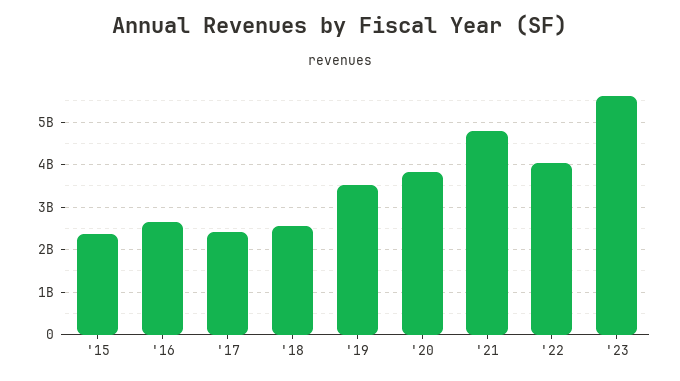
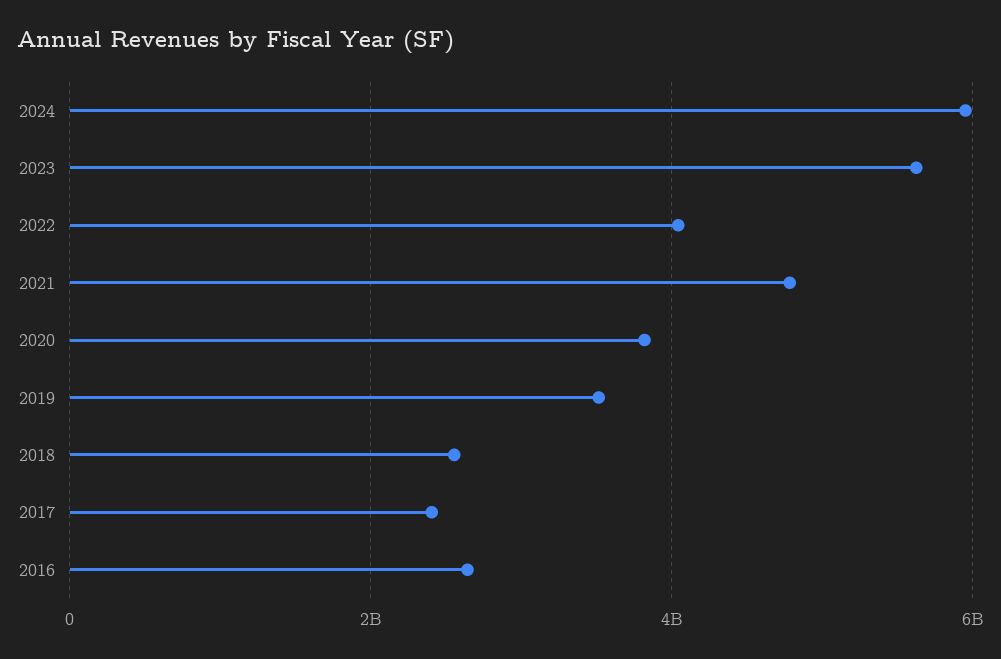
'15: 2400000000 -> none
2024: none -> 6000000000

